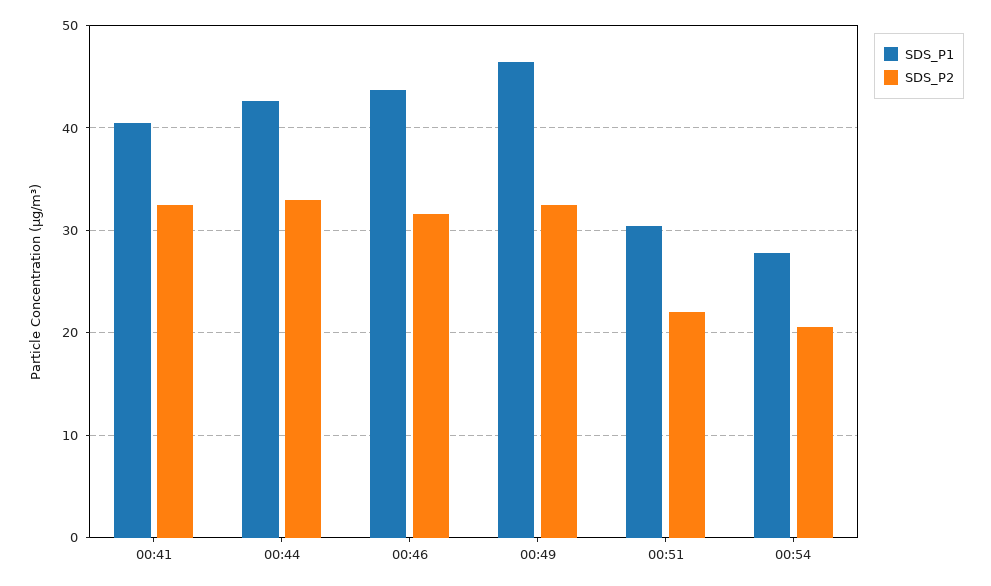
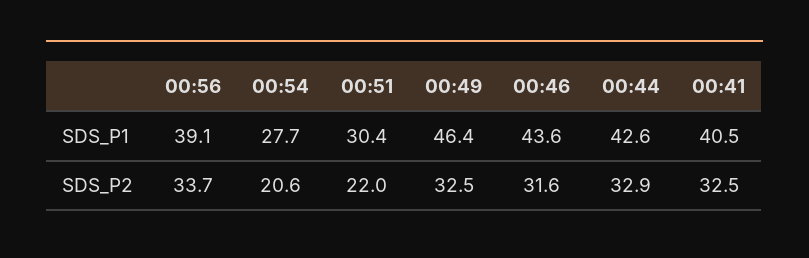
SDS_P1, 00:56: none -> 39.1
SDS_P2, 00:56: none -> 33.7

